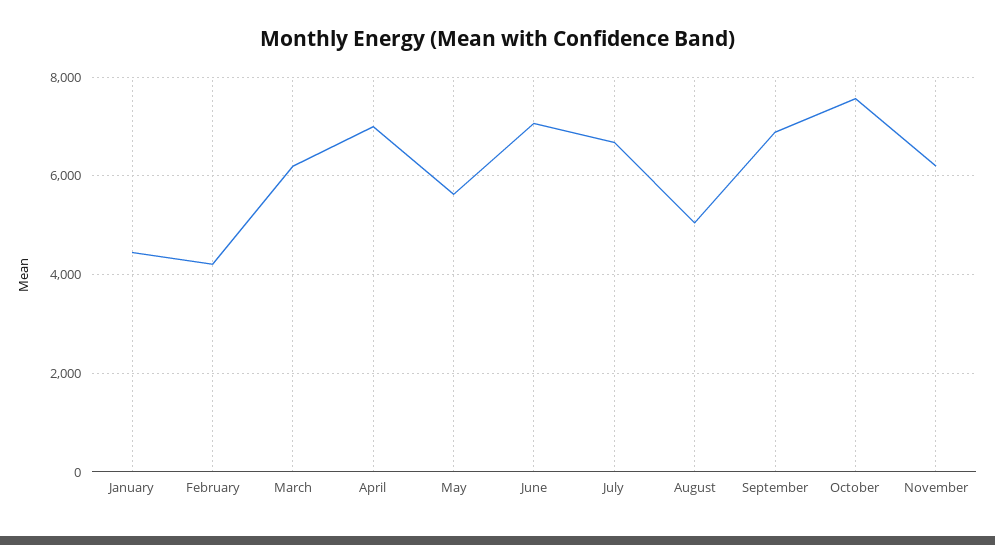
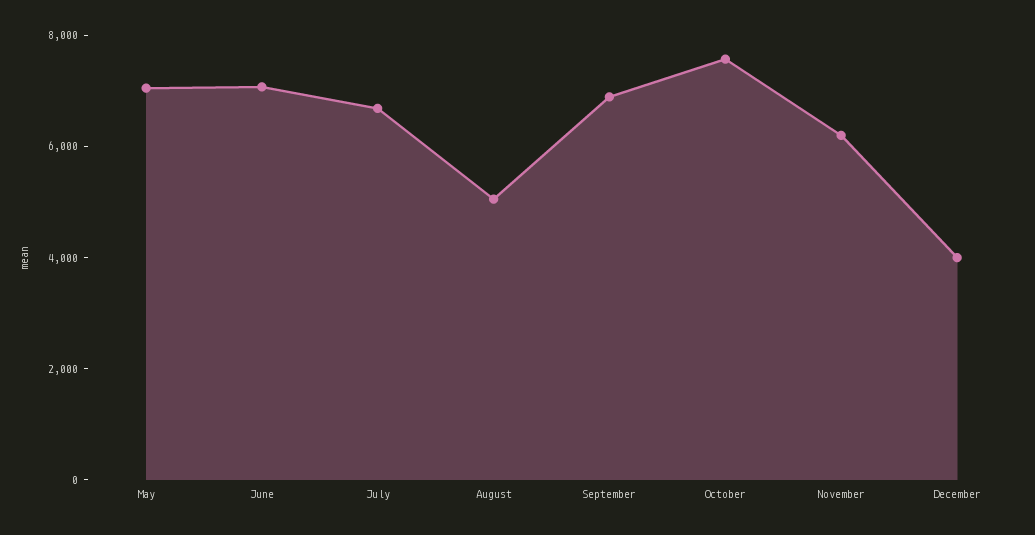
January: 4400 -> none
February: 4200 -> none
March: 6200 -> none
April: 7000 -> none
May: 5600 -> 7000
December: none -> 4000

